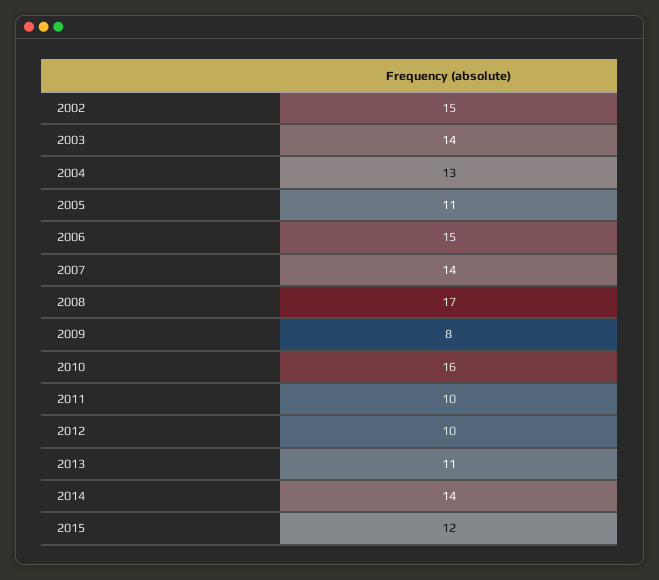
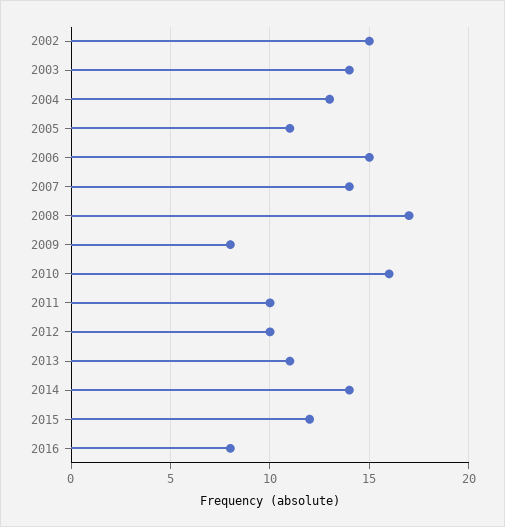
2016: none -> 8

